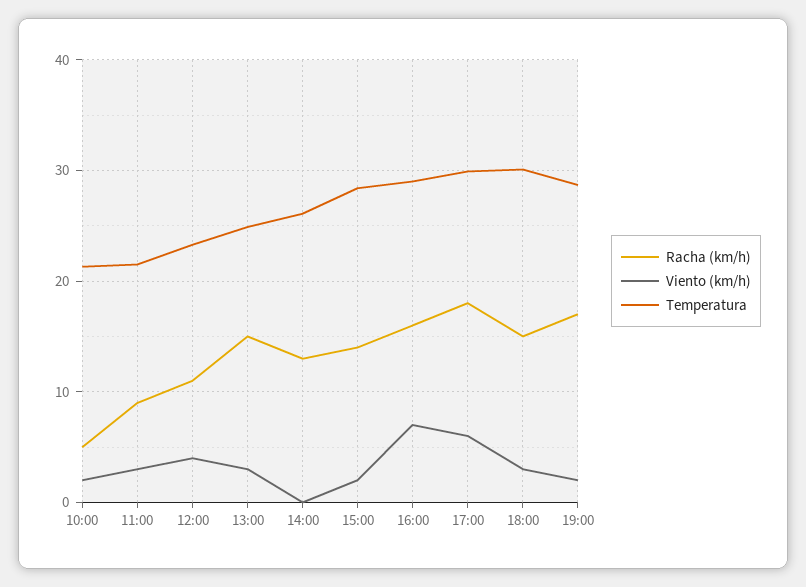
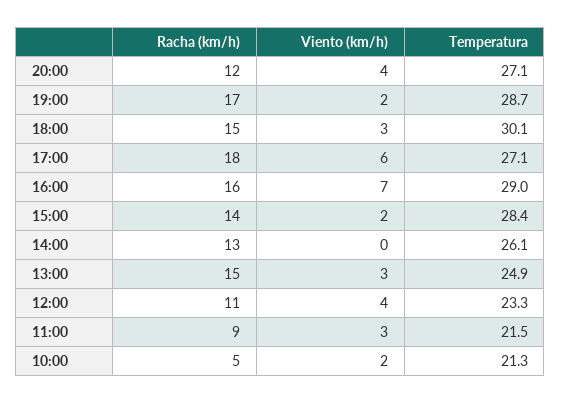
Temperatura, 17:00: 30 -> 27.1
Racha (km/h), 20:00: none -> 12
Viento (km/h), 20:00: none -> 4
Temperatura, 20:00: none -> 27.1

